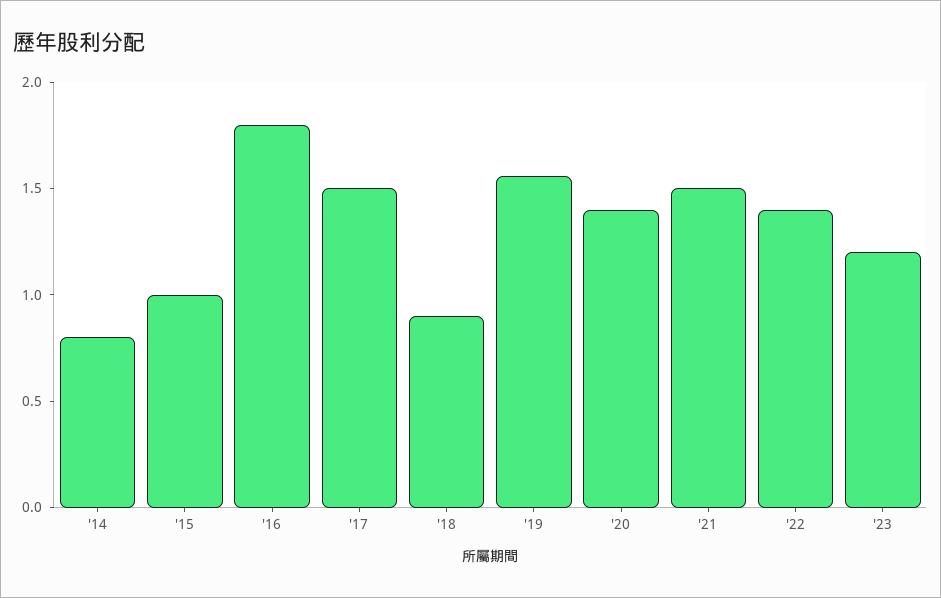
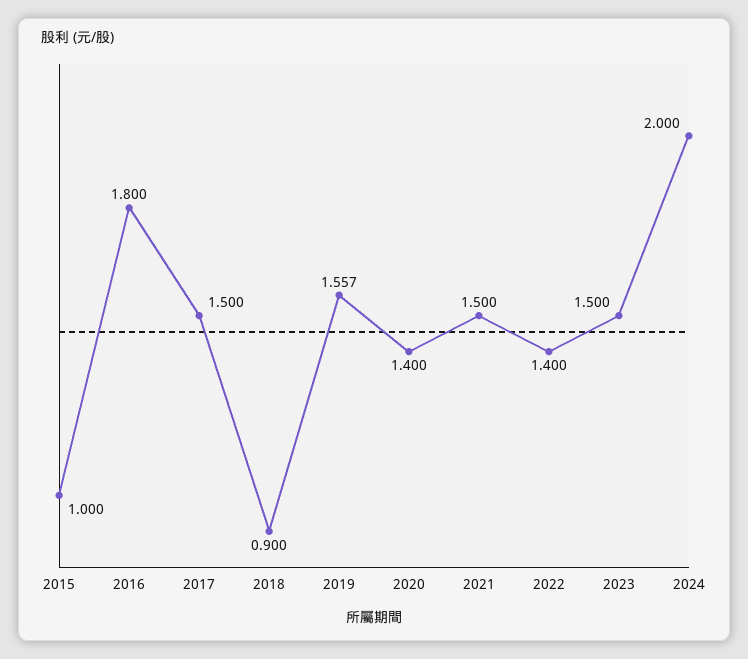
'14: 0.8 -> none
'23: 1.2 -> 1.5
2024: none -> 2

